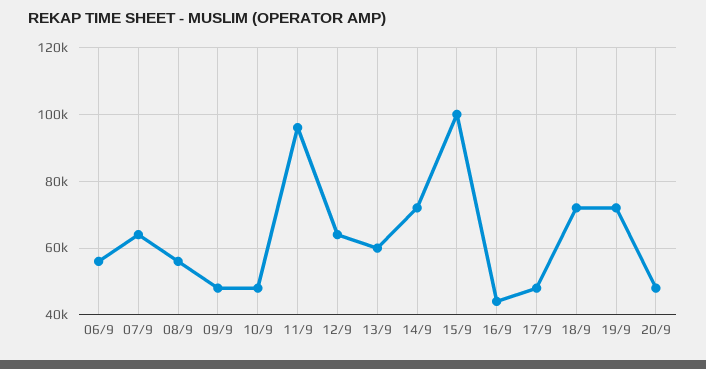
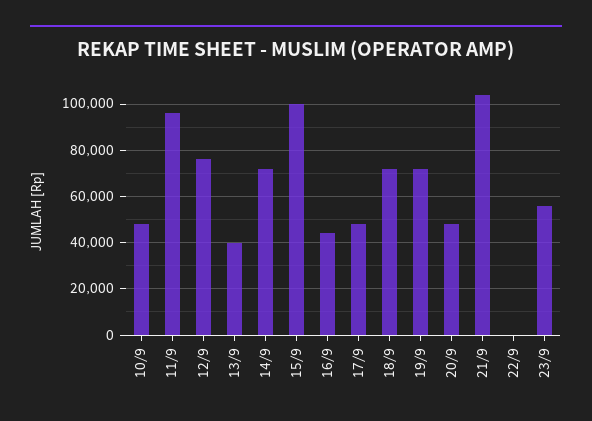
06/9: 56000 -> none
07/9: 64000 -> none
08/9: 56000 -> none
09/9: 48000 -> none
12/9: 64000 -> 75000
13/9: 60000 -> 40000
21/9: none -> 105000
22/9: none -> 0
23/9: none -> 55000

